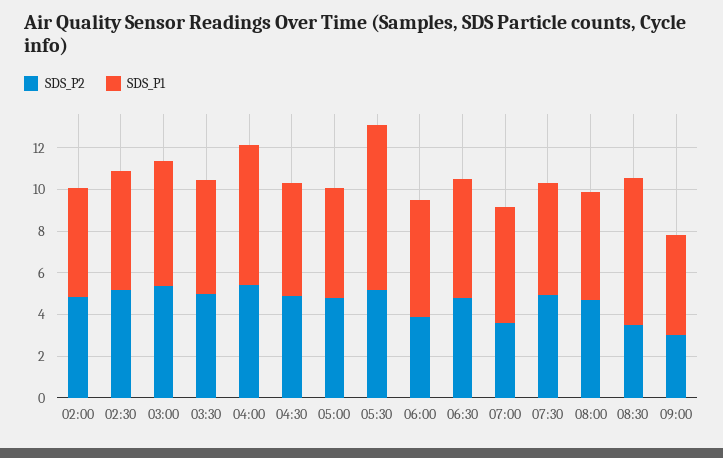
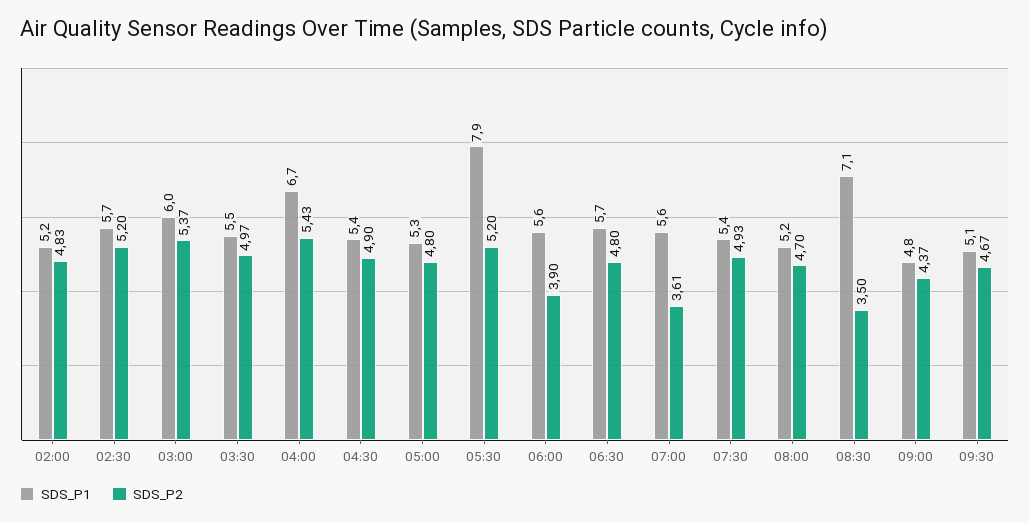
SDS_P2, 09:00: 3 -> 4.37
SDS_P1, 09:30: none -> 5.1
SDS_P2, 09:30: none -> 4.67

